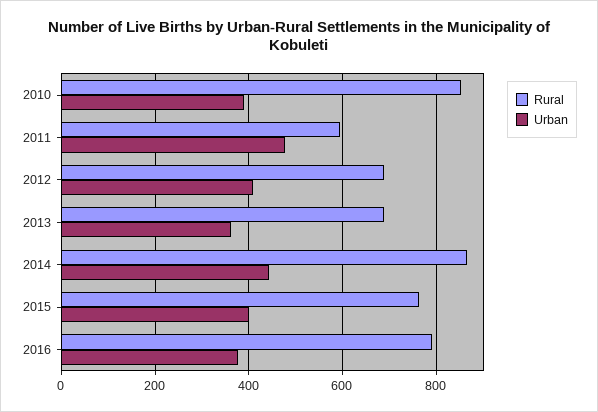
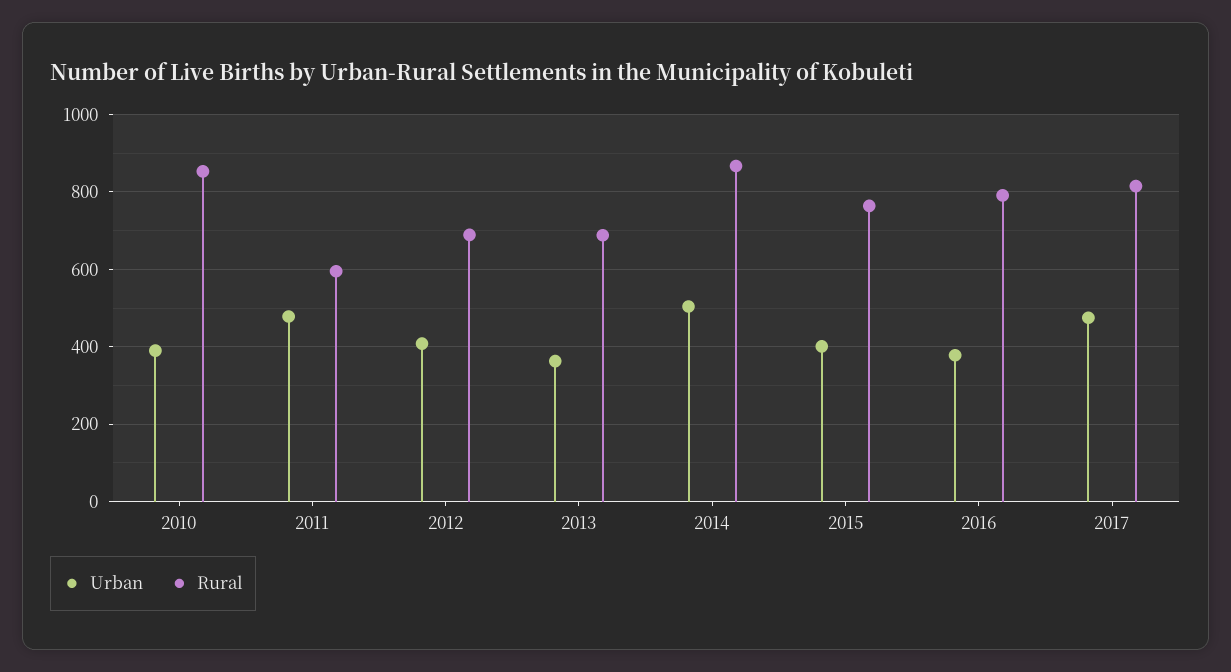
Urban, 2014: 440 -> 500
Urban, 2017: none -> 480
Rural, 2017: none -> 820

